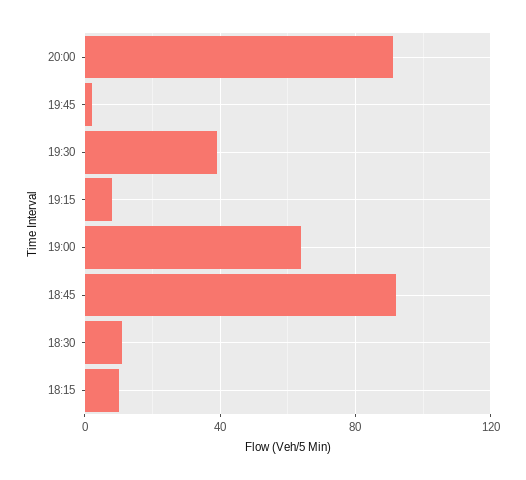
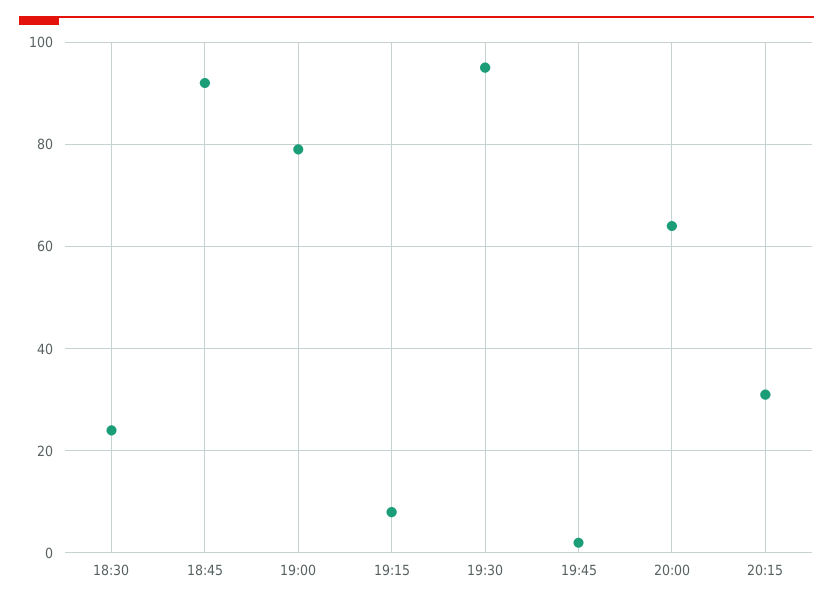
20:00: 90 -> 65
19:30: 40 -> 95
19:00: 65 -> 80
18:30: 10 -> 25
18:15: 10 -> none
20:15: none -> 30

